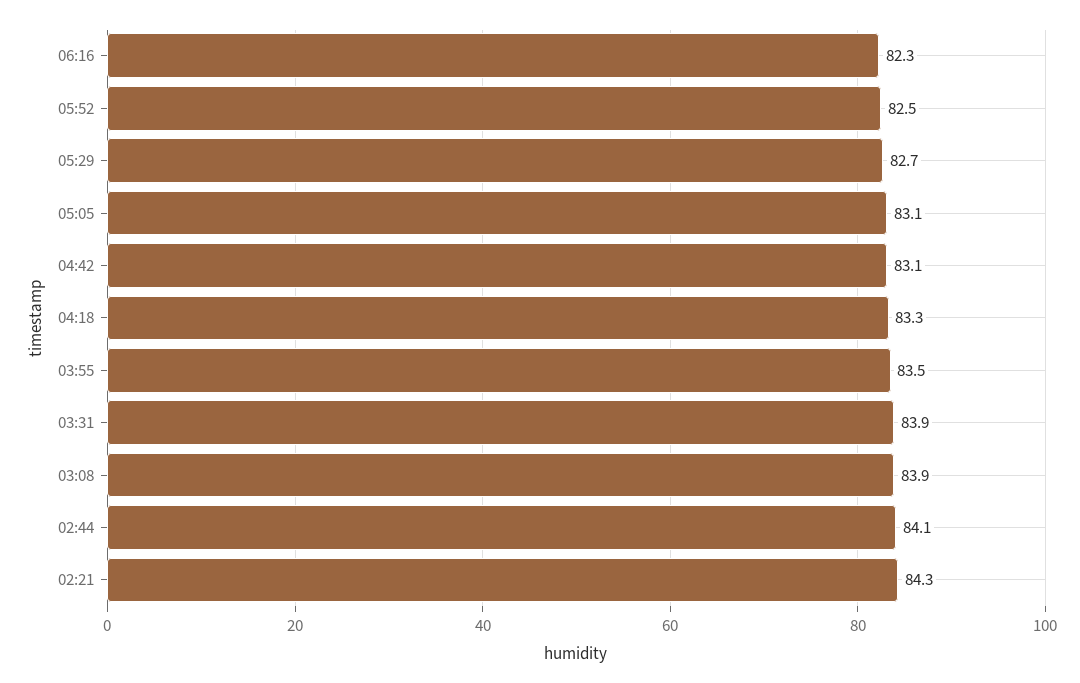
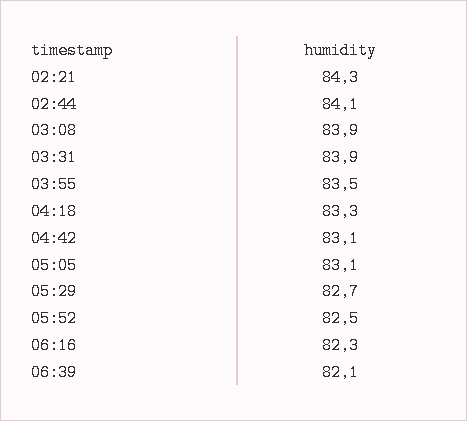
06:39: none -> 82.1

